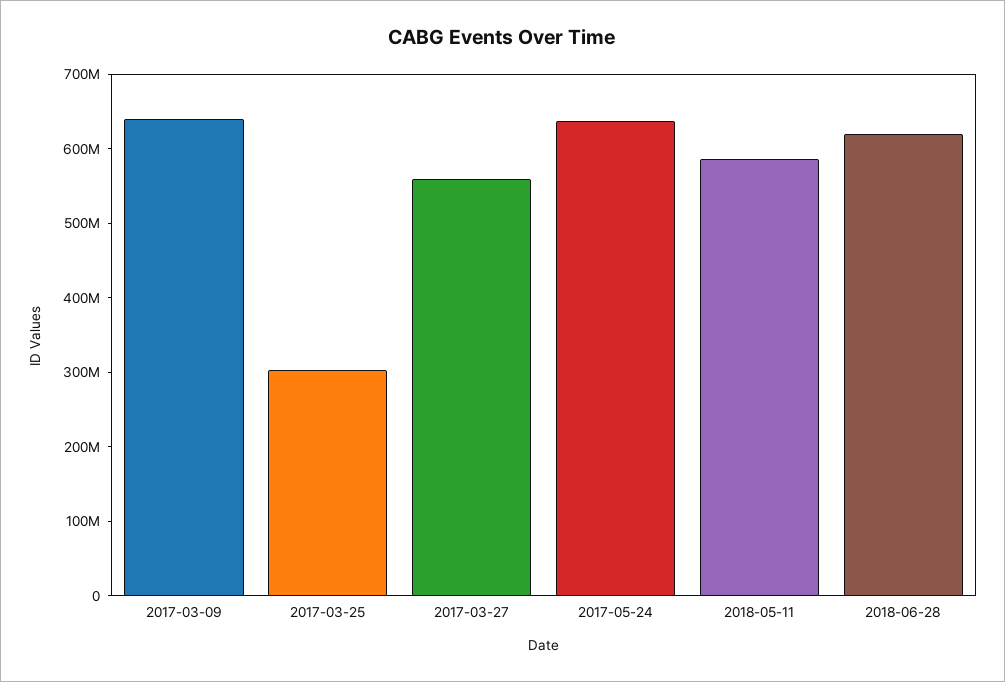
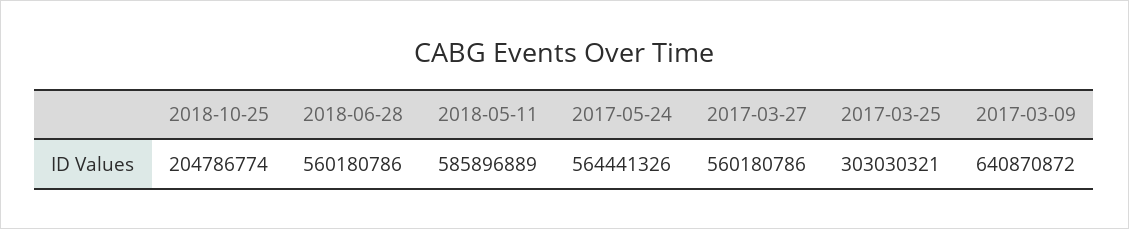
2017-05-24: 640000000 -> 564441326
2018-06-28: 620000000 -> 560180786
2018-10-25: none -> 204786774

